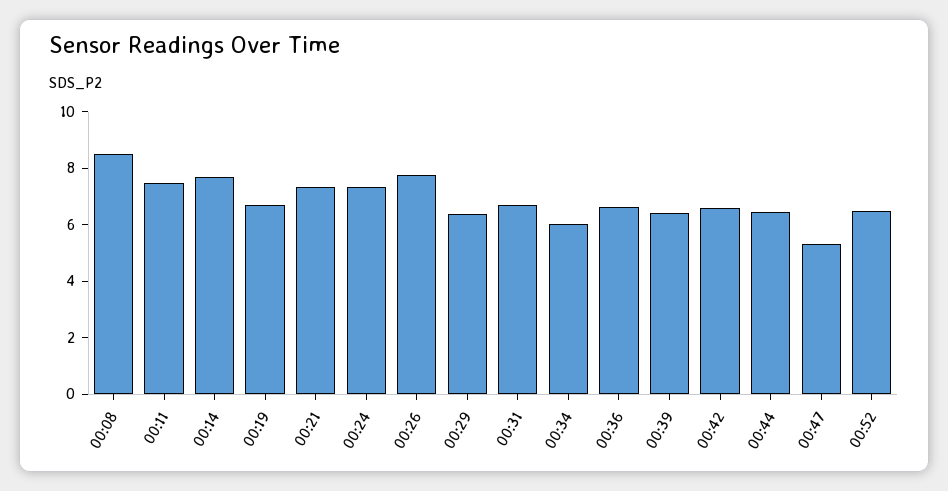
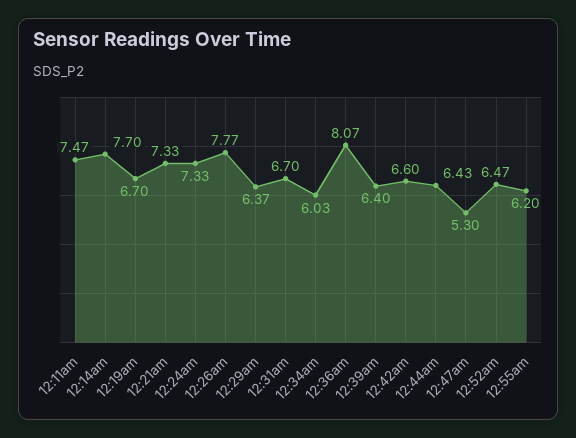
00:08: 8.5 -> none
00:36: 6.5 -> 8.07
12:55am: none -> 6.2

